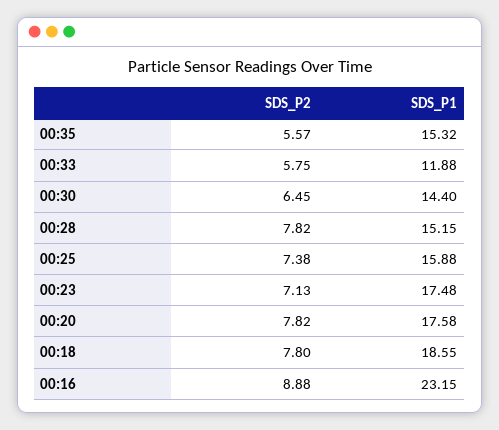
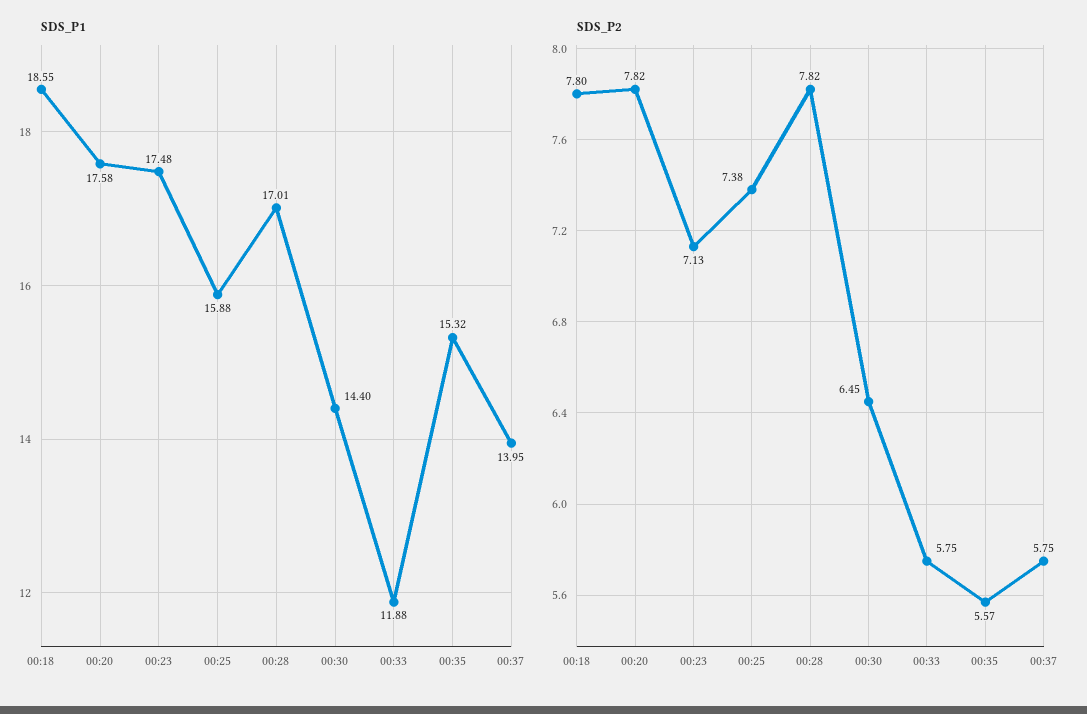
SDS_P1, 00:28: 15.15 -> 17.01
SDS_P2, 00:16: 8.88 -> none
SDS_P1, 00:16: 23.15 -> none
SDS_P1, 00:37: none -> 13.95
SDS_P2, 00:37: none -> 5.75

